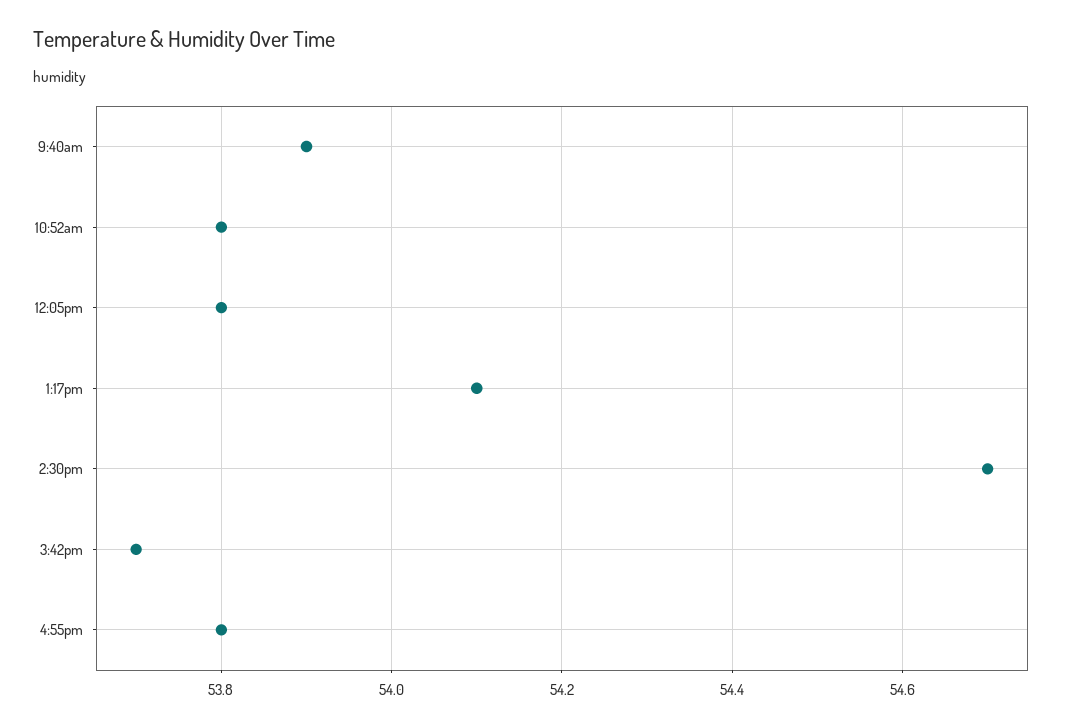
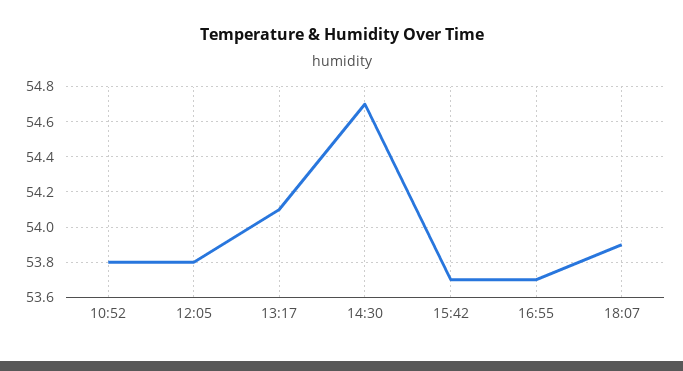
9:40am: 53.9 -> none
4:55pm: 53.8 -> 53.7
18:07: none -> 53.9

